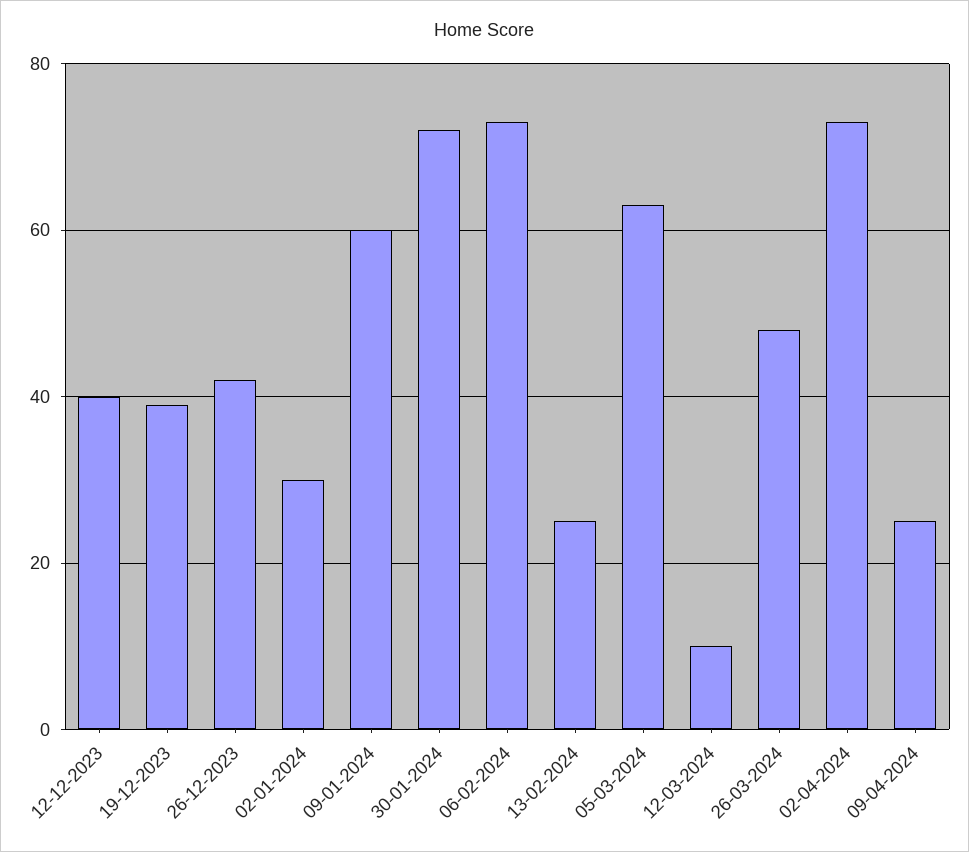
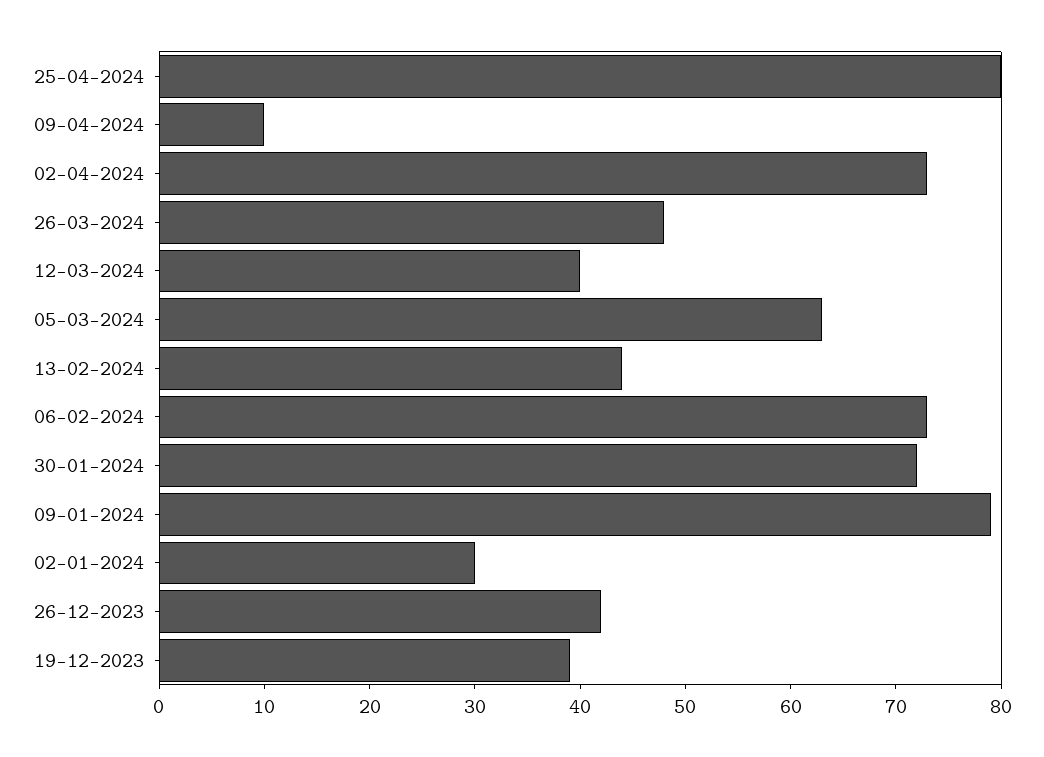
12-12-2023: 40 -> none
09-01-2024: 60 -> 79
13-02-2024: 25 -> 44
12-03-2024: 10 -> 40
09-04-2024: 25 -> 10
25-04-2024: none -> 80

